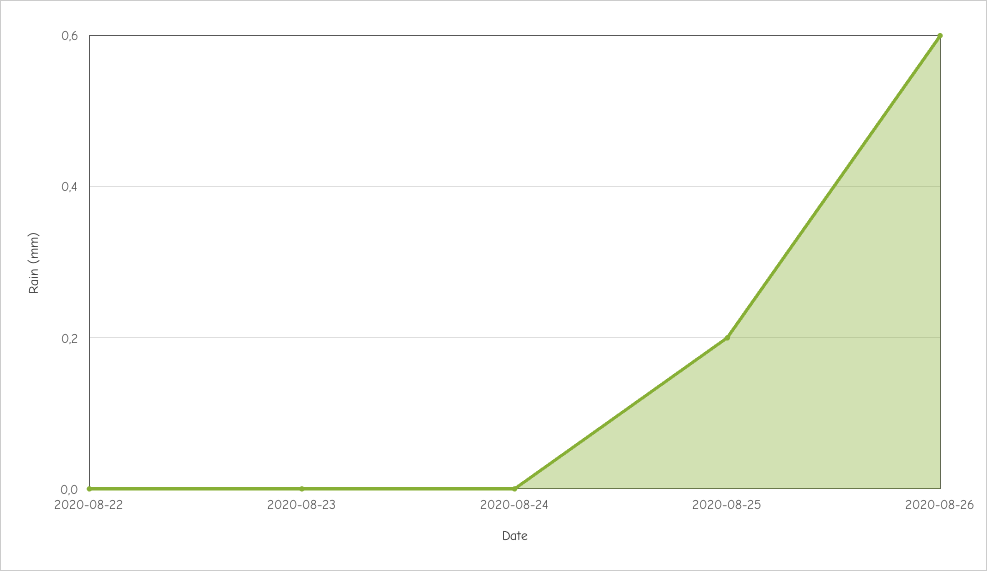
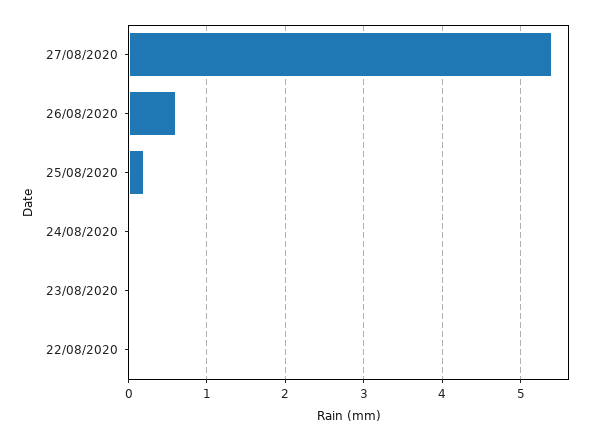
27/08/2020: none -> 5.4

